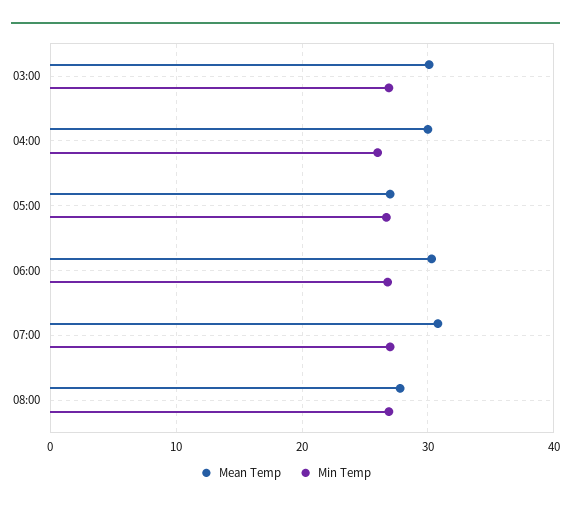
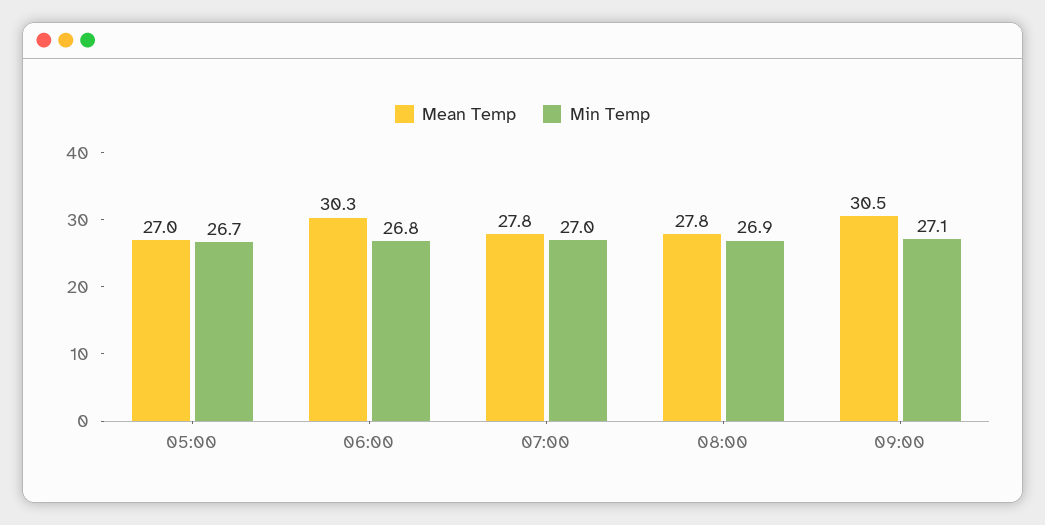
Mean Temp, 03:00: 30 -> none
Min Temp, 03:00: 27 -> none
Mean Temp, 04:00: 30 -> none
Min Temp, 04:00: 26 -> none
Mean Temp, 07:00: 31 -> 27.8
Mean Temp, 09:00: none -> 30.5
Min Temp, 09:00: none -> 27.1

